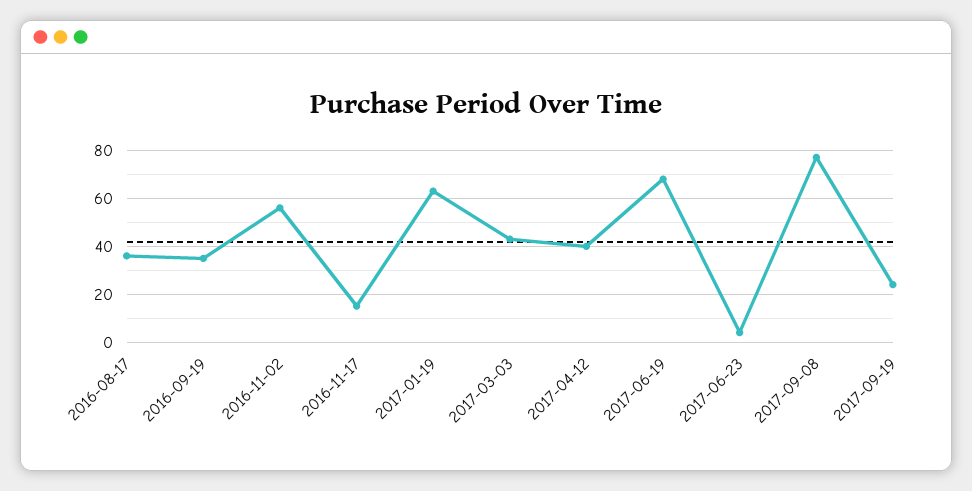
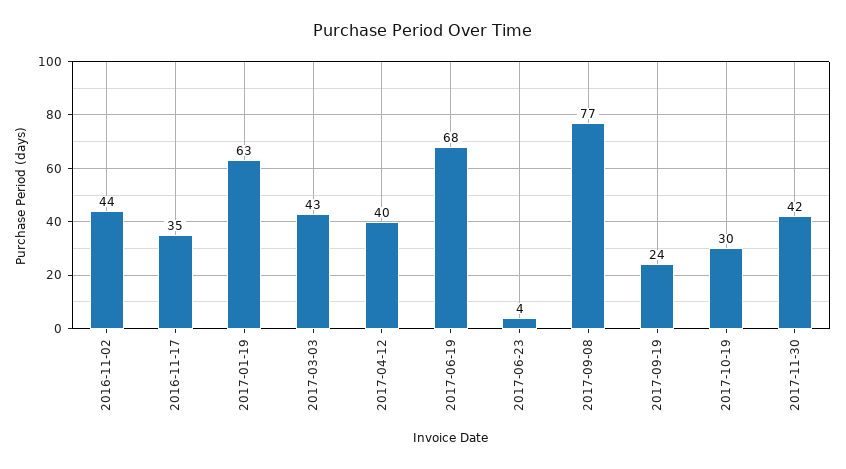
2016-08-17: 35 -> none
2016-09-19: 35 -> none
2016-11-02: 55 -> 44
2016-11-17: 15 -> 35
2017-10-19: none -> 30
2017-11-30: none -> 42

